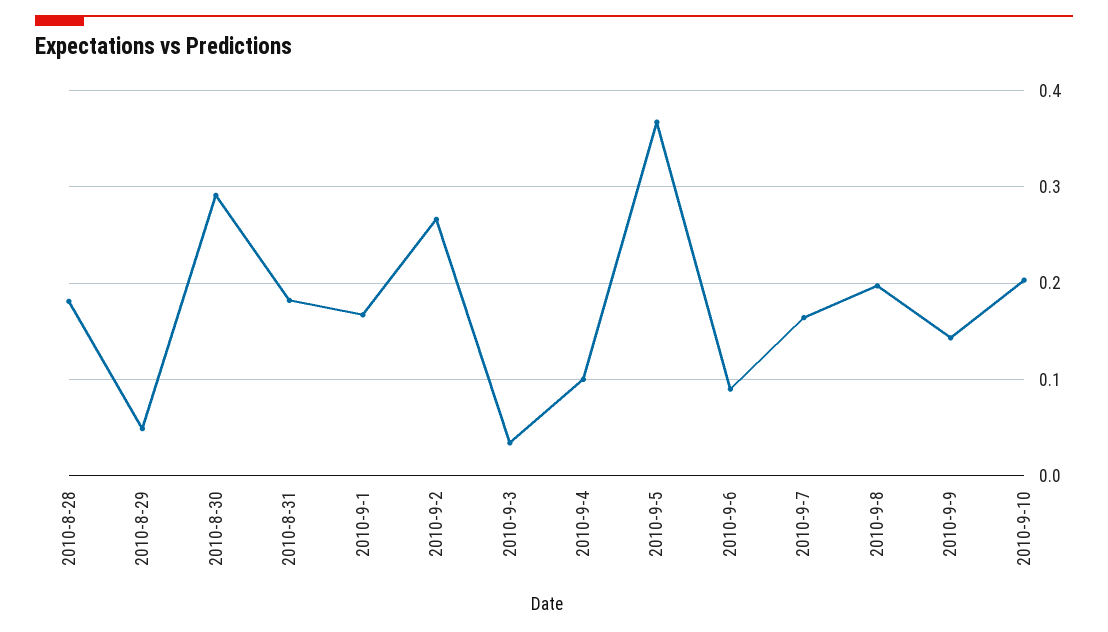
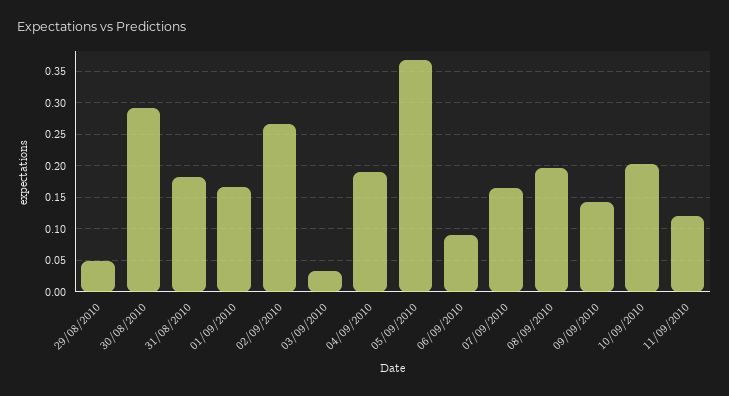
2010-8-28: 0.18 -> none
2010-9-4: 0.1 -> 0.19
11/09/2010: none -> 0.12

